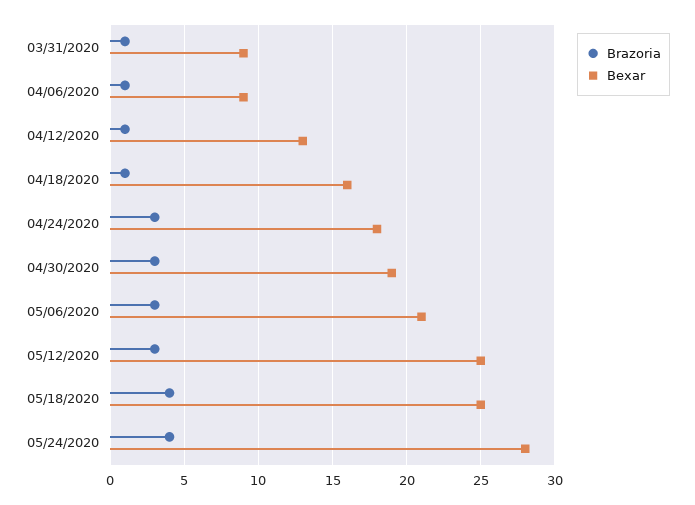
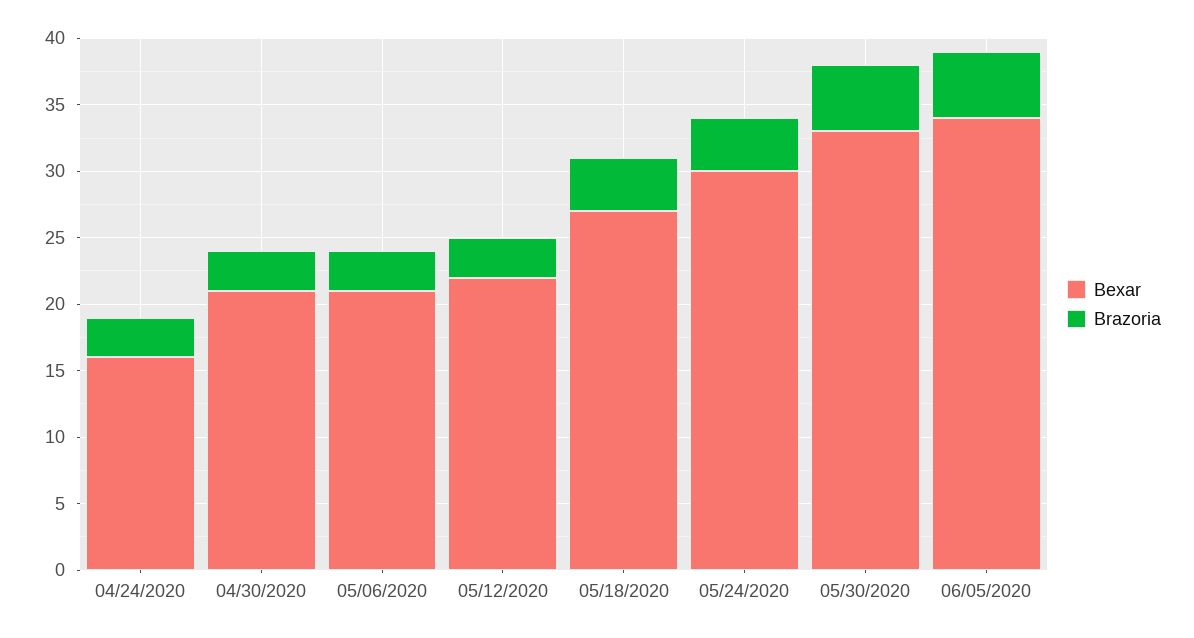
Brazoria, 03/31/2020: 1 -> none
Bexar, 03/31/2020: 9 -> none
Brazoria, 04/06/2020: 1 -> none
Bexar, 04/06/2020: 9 -> none
Brazoria, 04/12/2020: 1 -> none
Bexar, 04/12/2020: 13 -> none
Brazoria, 04/18/2020: 1 -> none
Bexar, 04/18/2020: 16 -> none
Bexar, 04/24/2020: 18 -> 16
Bexar, 04/30/2020: 19 -> 21
Bexar, 05/12/2020: 25 -> 22
Bexar, 05/18/2020: 25 -> 27
Bexar, 05/24/2020: 28 -> 30
Bexar, 05/30/2020: none -> 33
Brazoria, 05/30/2020: none -> 5
Bexar, 06/05/2020: none -> 34
Brazoria, 06/05/2020: none -> 5

